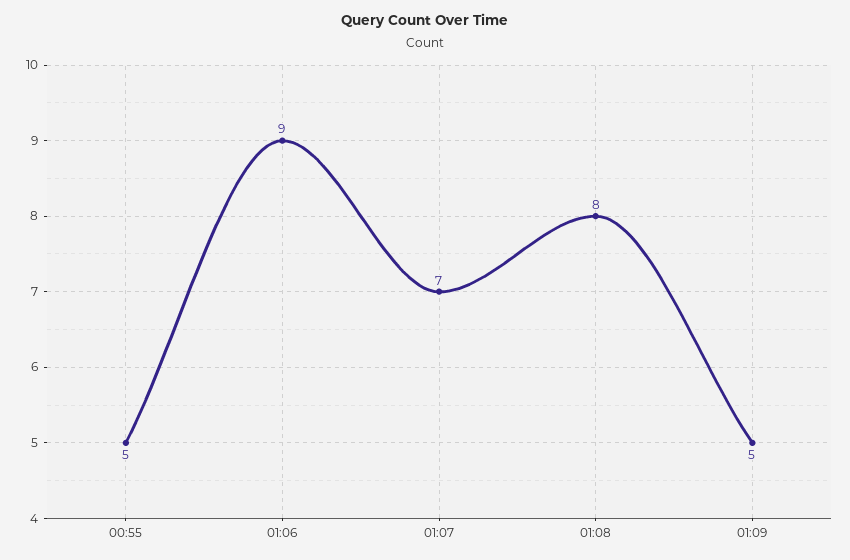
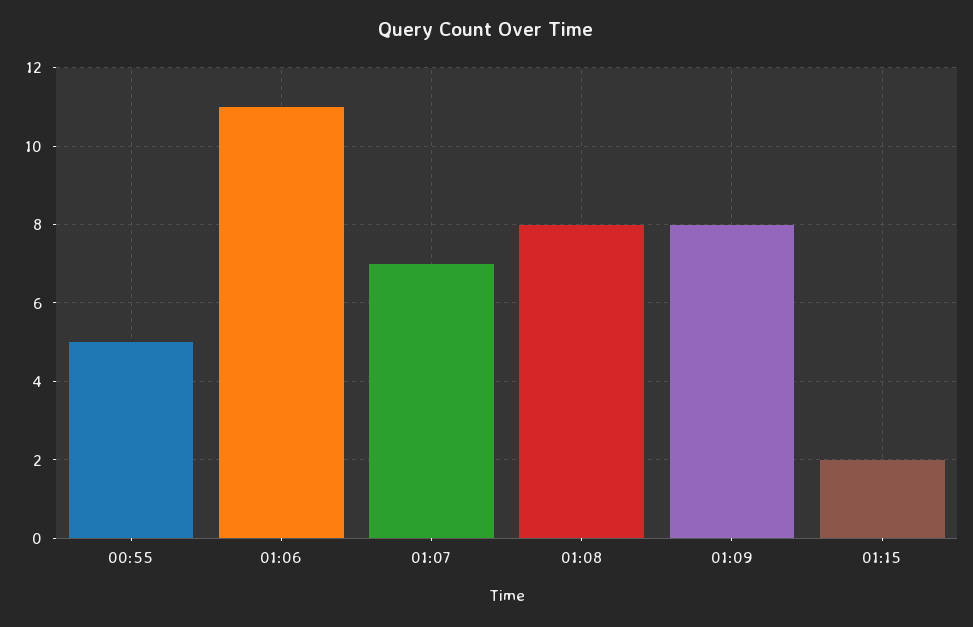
01:06: 9 -> 11
01:09: 5 -> 8
01:15: none -> 2

